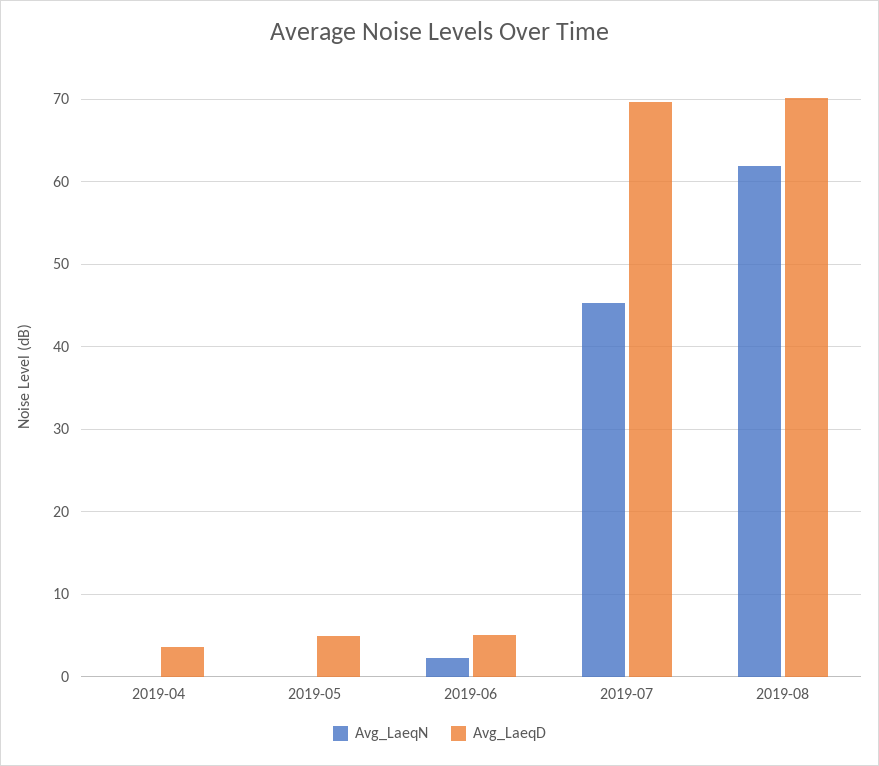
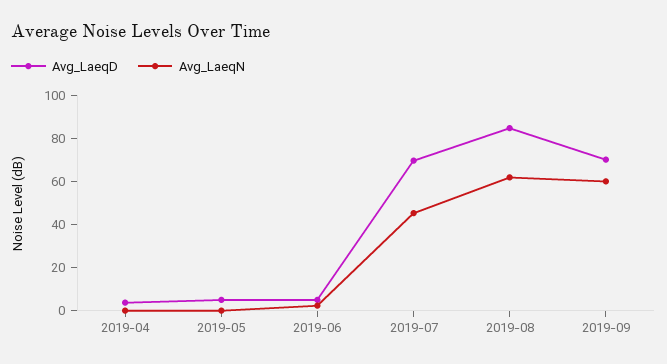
Avg_LaeqD, 2019-08: 70 -> 85
Avg_LaeqD, 2019-09: none -> 70
Avg_LaeqN, 2019-09: none -> 60

